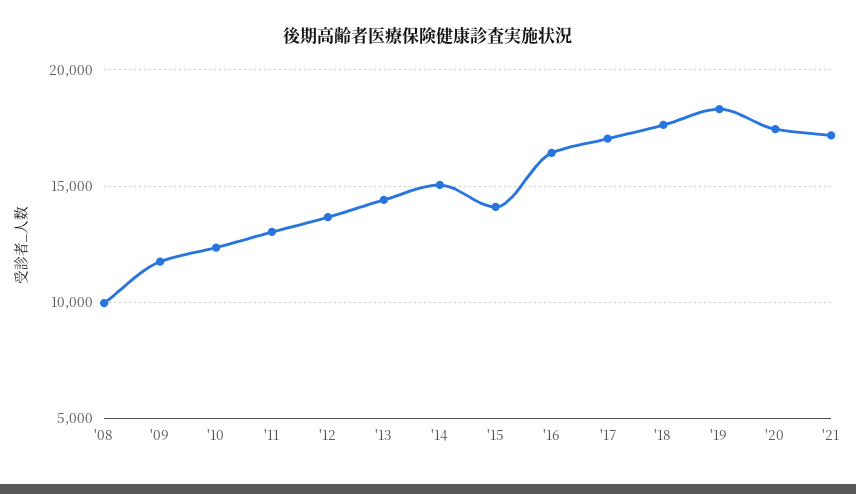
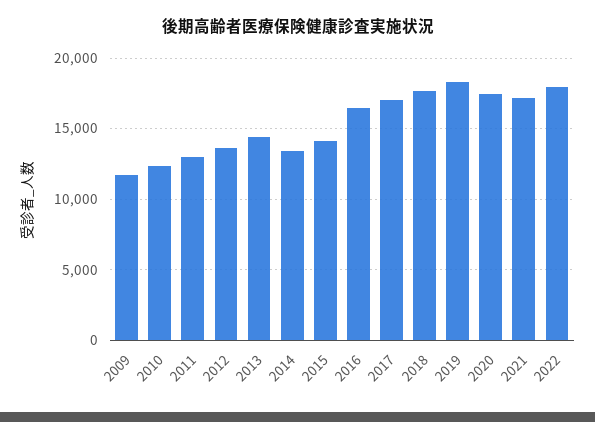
'08: 10000 -> none
'14: 15000 -> 13500
2022: none -> 18000

